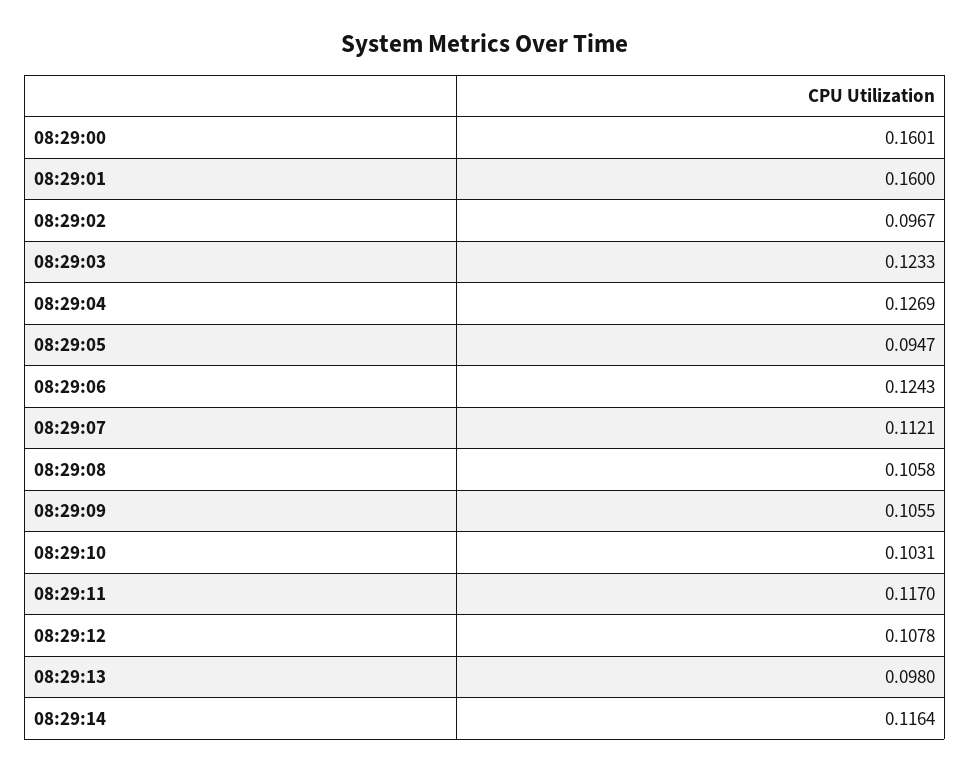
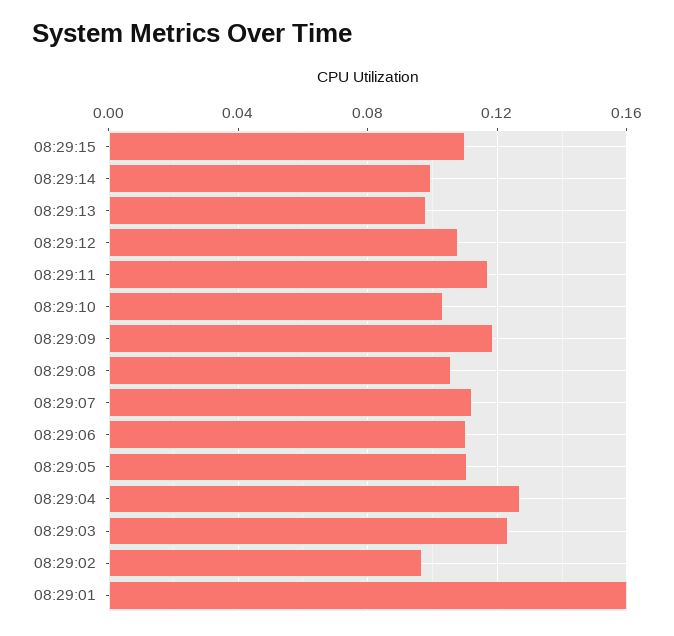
08:29:00: 0.1601 -> none
08:29:05: 0.0947 -> 0.11
08:29:06: 0.1243 -> 0.11
08:29:09: 0.1055 -> 0.12
08:29:14: 0.1164 -> 0.1
08:29:15: none -> 0.11

